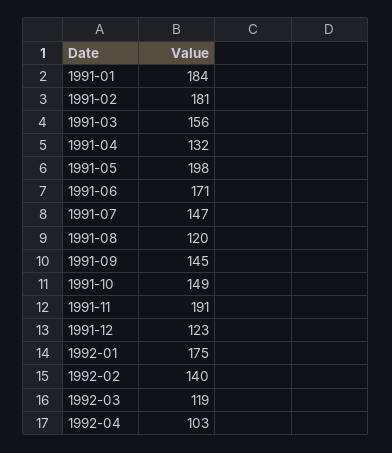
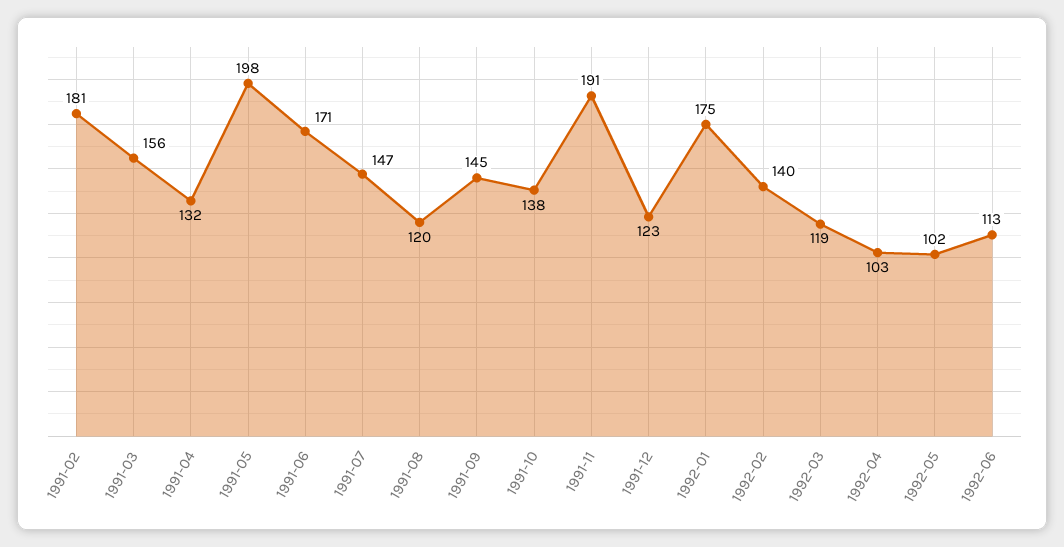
1991-01: 184 -> none
1991-10: 149 -> 138
1992-05: none -> 102
1992-06: none -> 113

